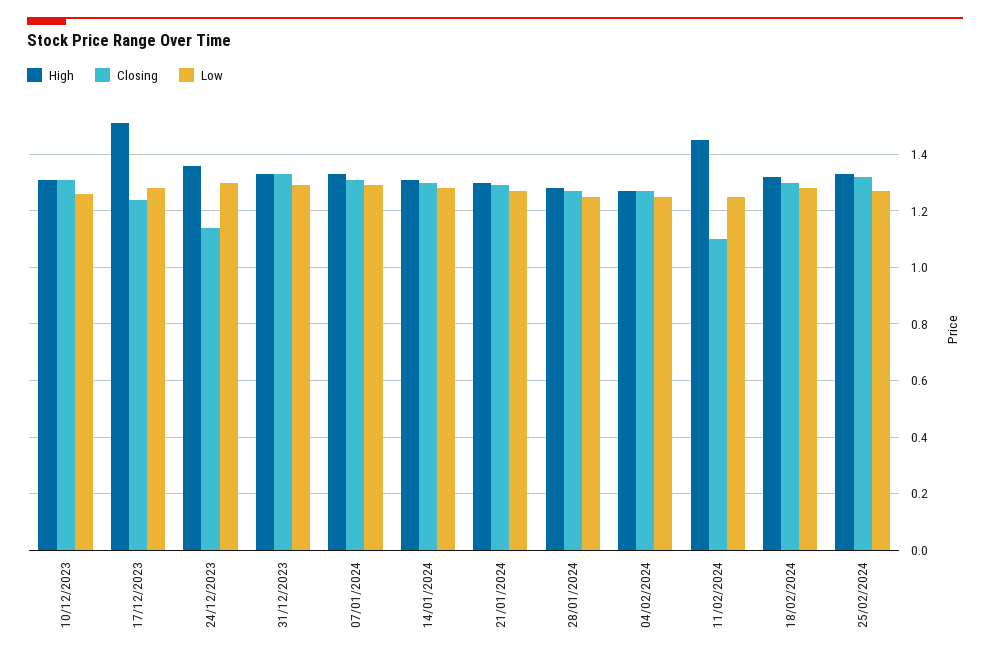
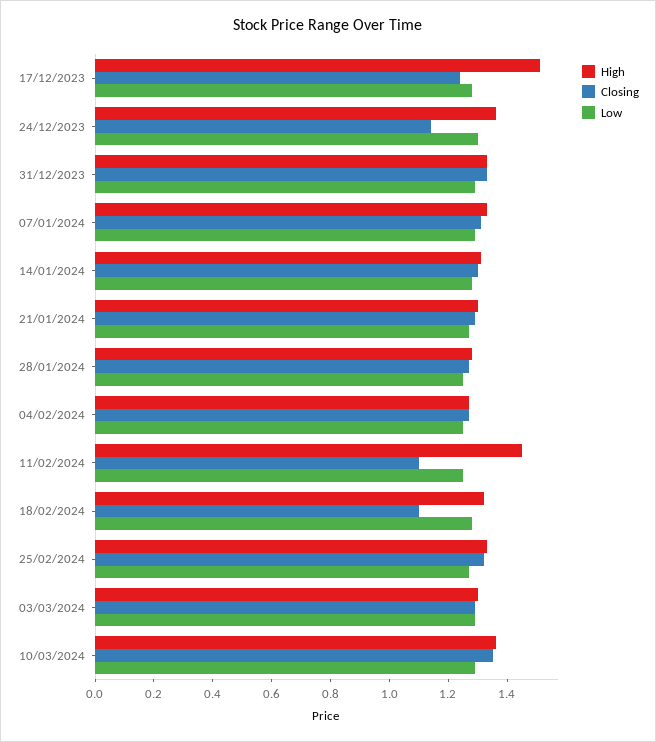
High, 10/12/2023: 1.3 -> none
Closing, 10/12/2023: 1.3 -> none
Low, 10/12/2023: 1.25 -> none
Closing, 18/02/2024: 1.3 -> 1.1
High, 03/03/2024: none -> 1.3
Closing, 03/03/2024: none -> 1.3
Low, 03/03/2024: none -> 1.3
High, 10/03/2024: none -> 1.35
Closing, 10/03/2024: none -> 1.35
Low, 10/03/2024: none -> 1.3

